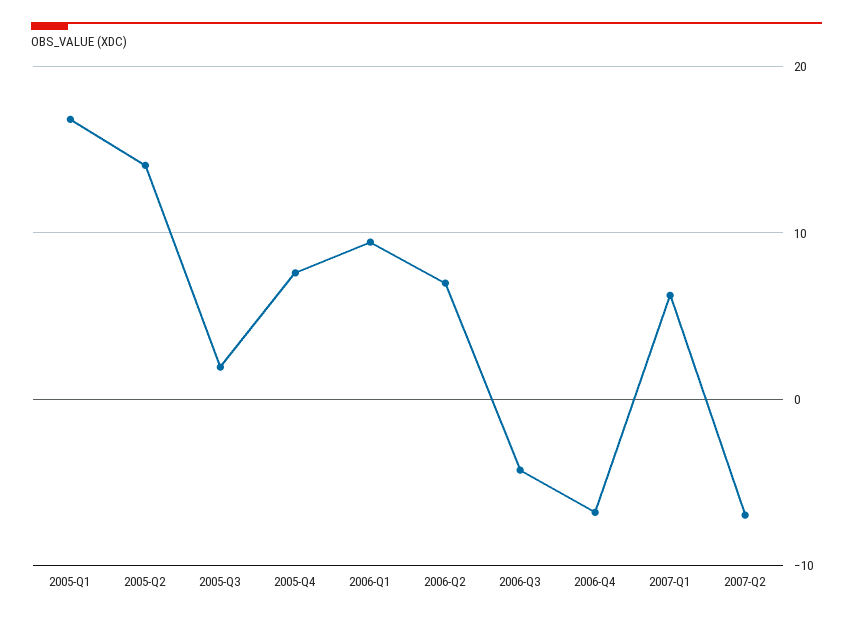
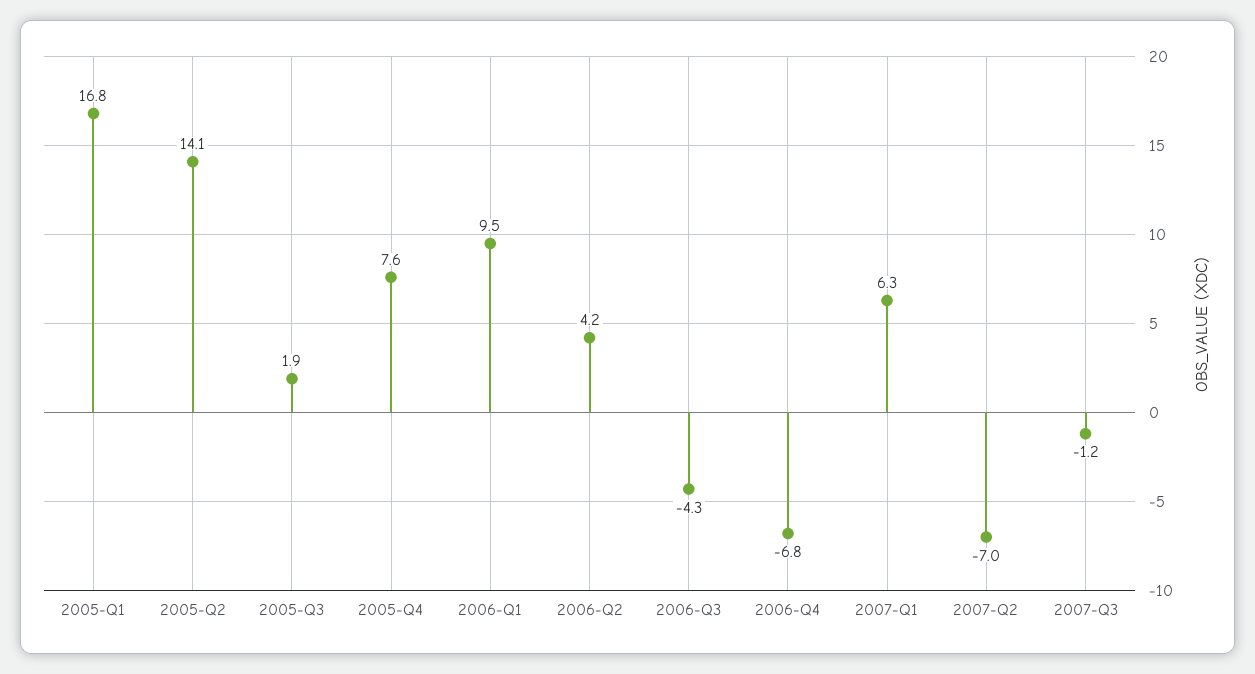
2006-Q2: 7 -> 4.2
2007-Q3: none -> -1.2

